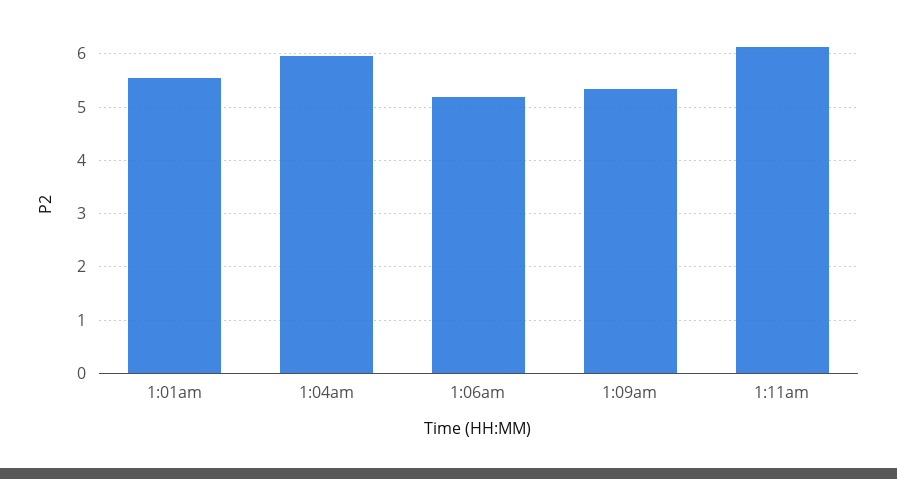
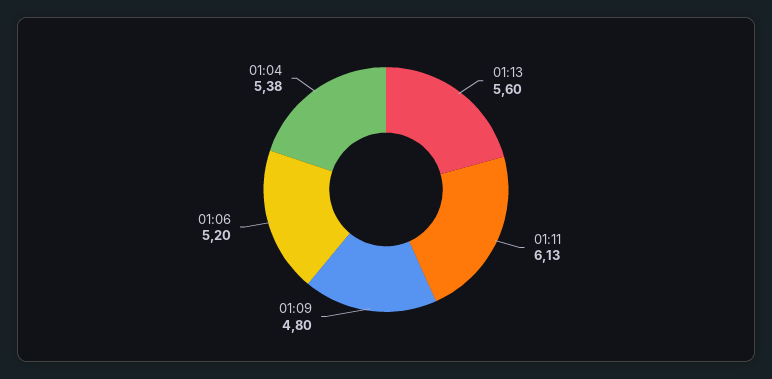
1:01am: 5.6 -> none
1:04am: 6 -> 5.38
1:09am: 5.4 -> 4.8
01:13: none -> 5.6

